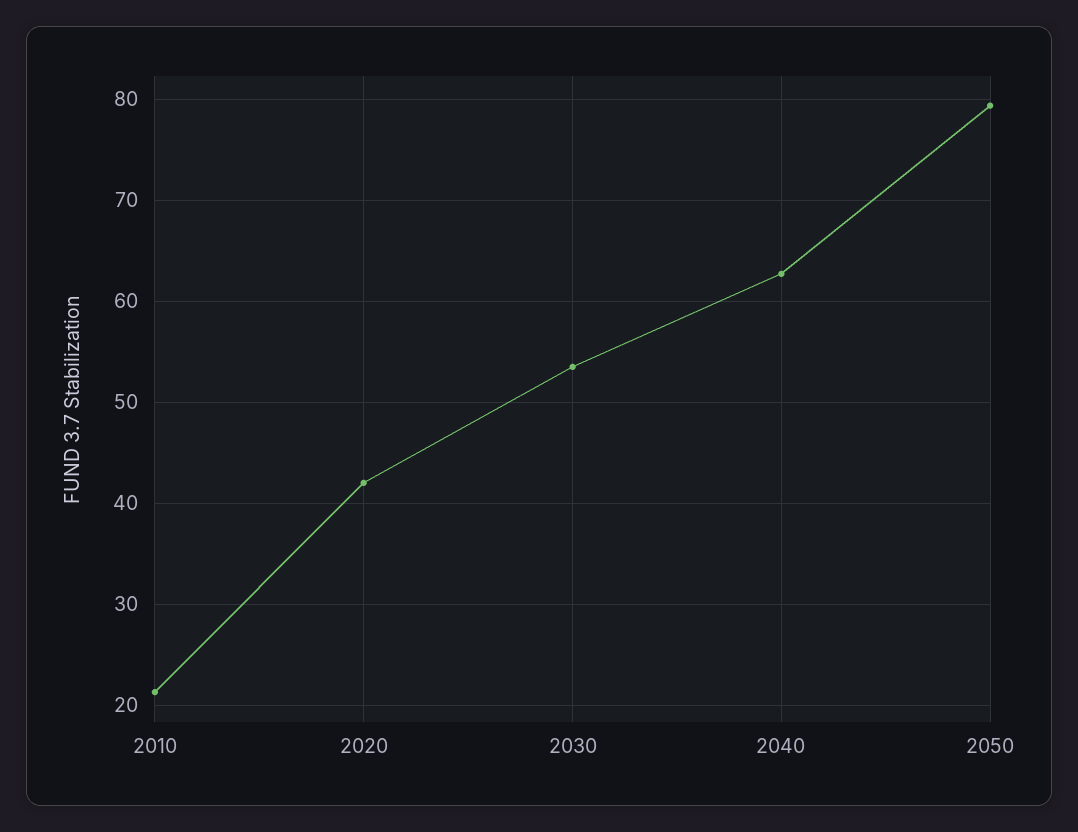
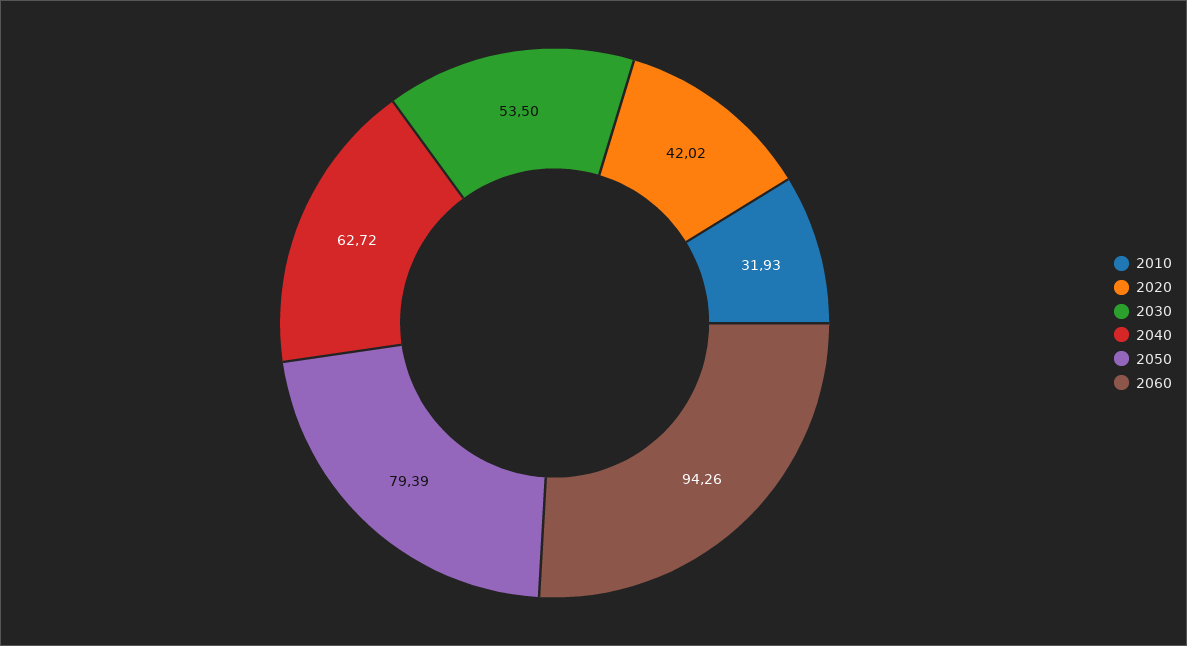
2010: 21 -> 31.93
2060: none -> 94.26

